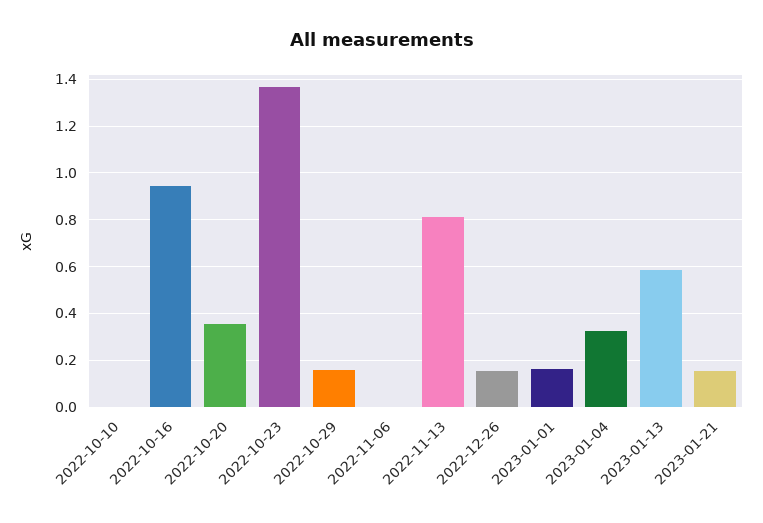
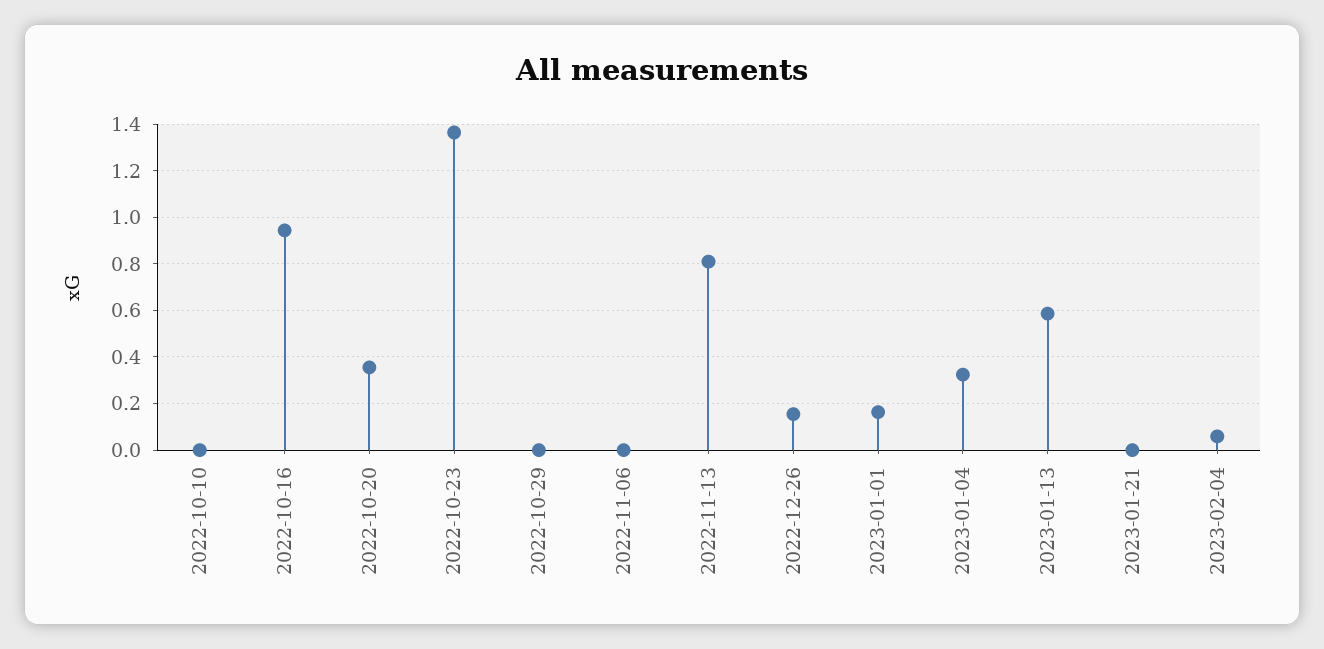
2022-10-29: 0.15 -> 0
2023-01-21: 0.15 -> 0
2023-02-04: none -> 0.05

